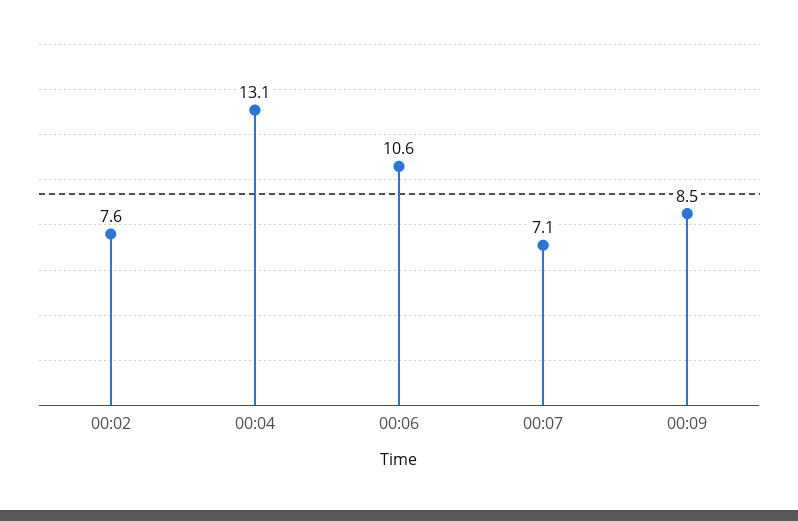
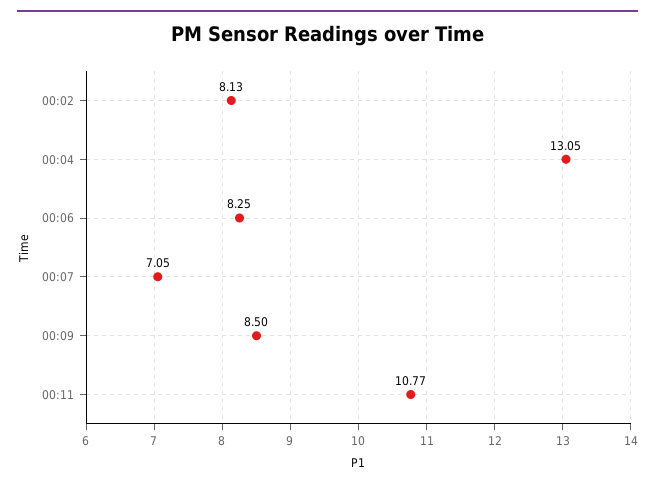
00:02: 7.6 -> 8.13
00:06: 10.6 -> 8.25
00:11: none -> 10.77

